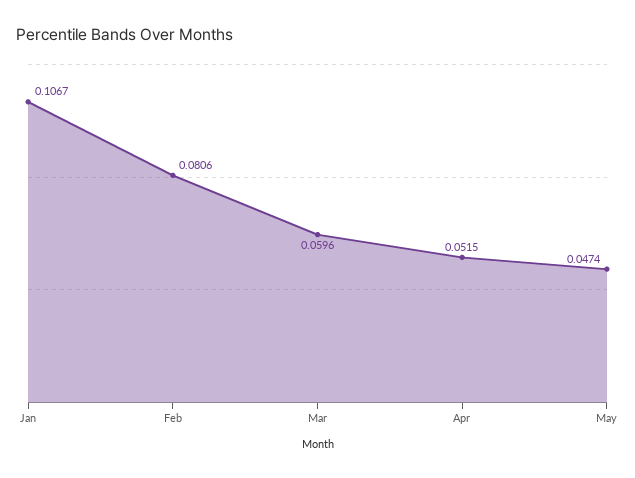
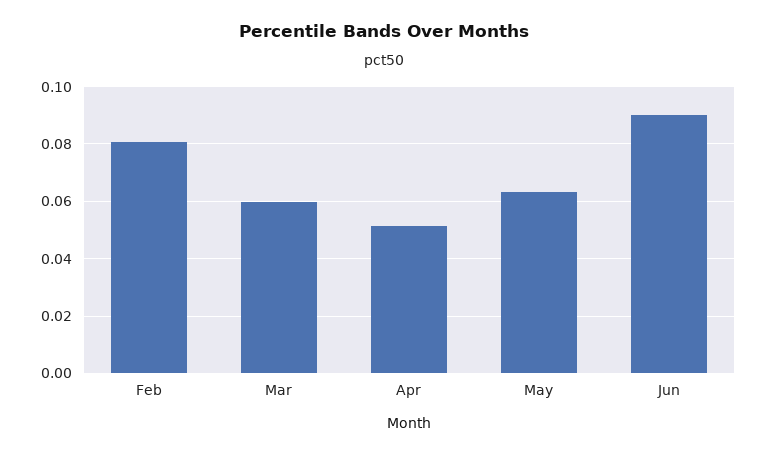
Jan: 0.1067 -> none
May: 0.0474 -> 0.0625
Jun: none -> 0.09

